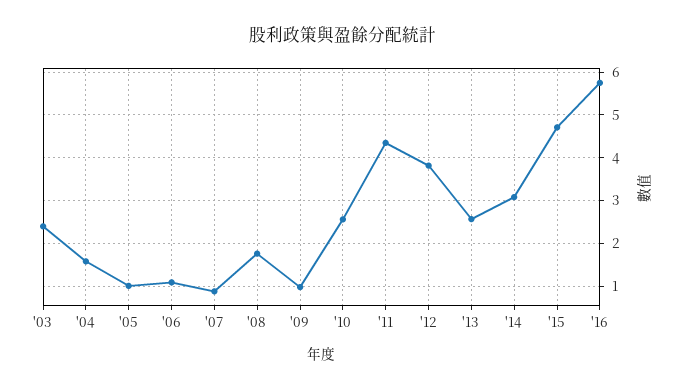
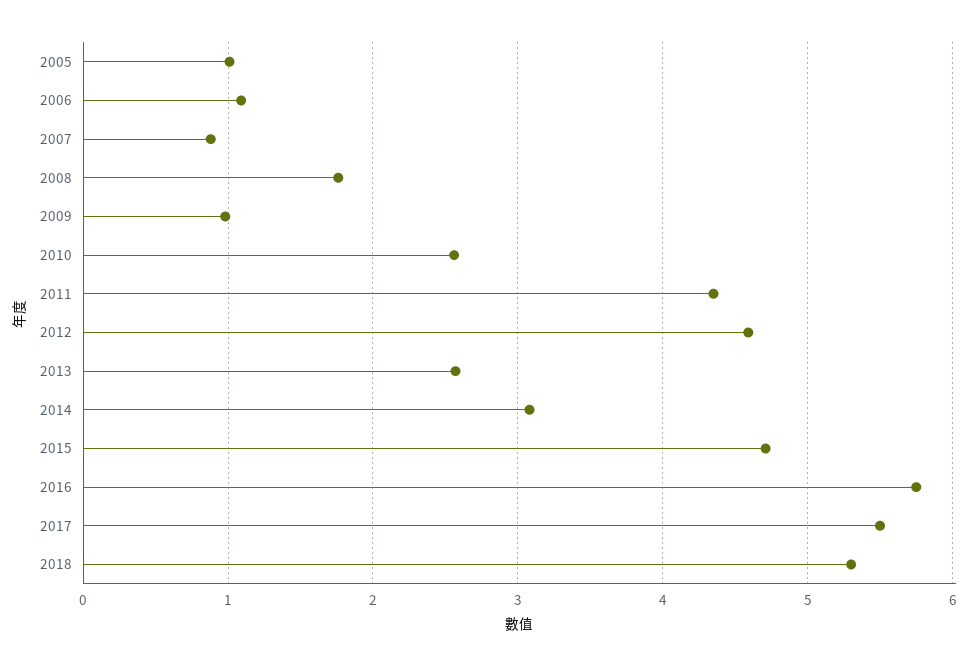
'03: 2.4 -> none
'04: 1.6 -> none
'12: 3.8 -> 4.6
2017: none -> 5.5
2018: none -> 5.3

